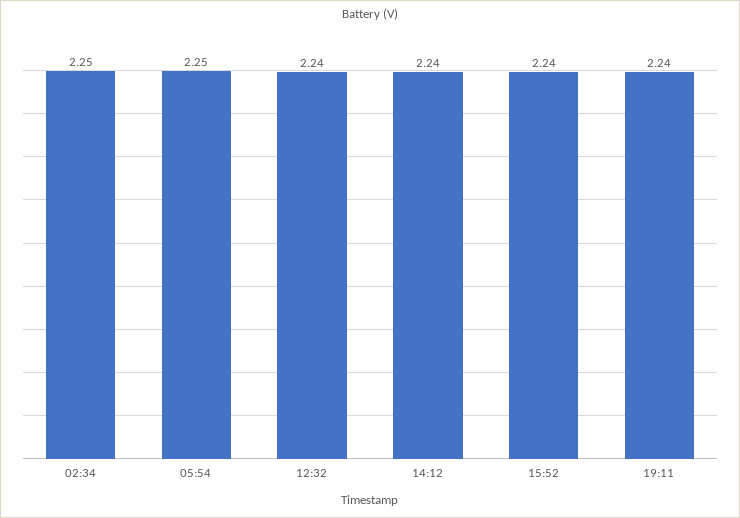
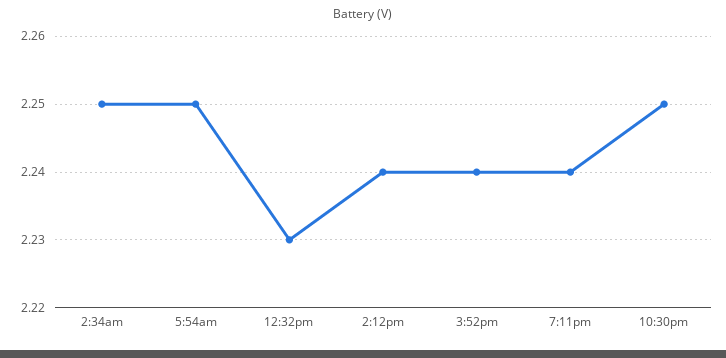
12:32: 2.24 -> 2.23
10:30pm: none -> 2.25

